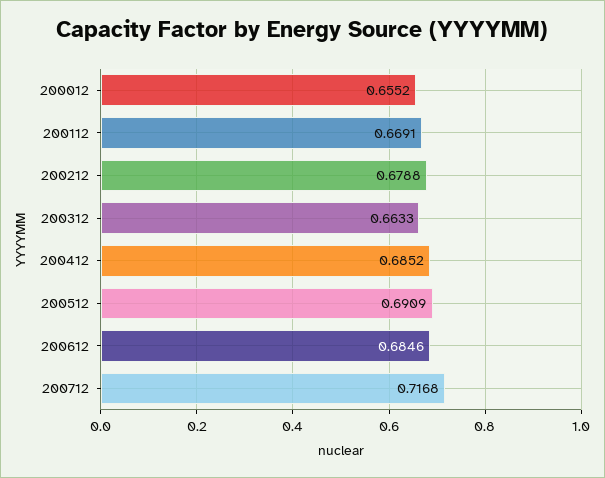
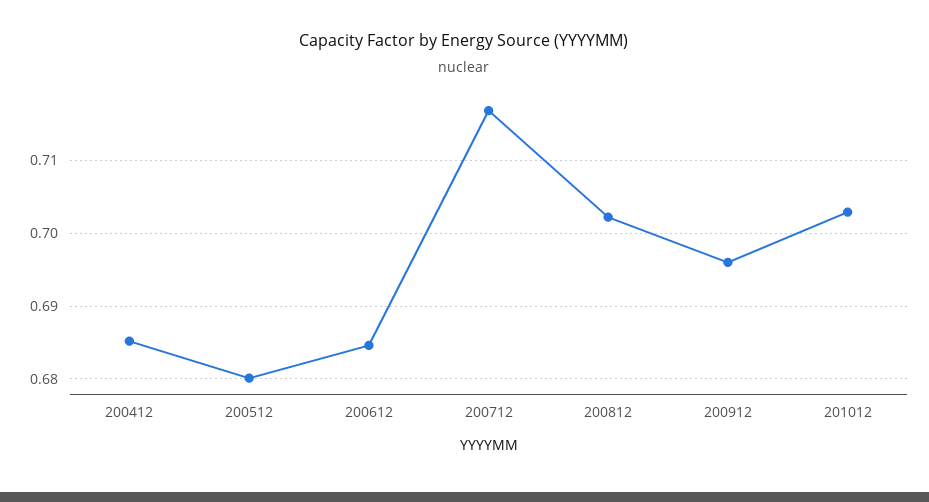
200012: 0.6552 -> none
200112: 0.6691 -> none
200212: 0.6788 -> none
200312: 0.6633 -> none
200512: 0.6909 -> 0.68
200812: none -> 0.702
200912: none -> 0.696
201012: none -> 0.703

